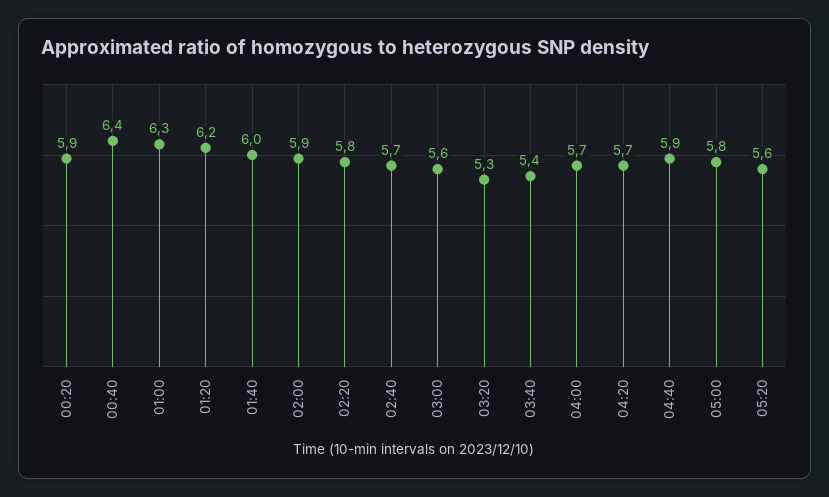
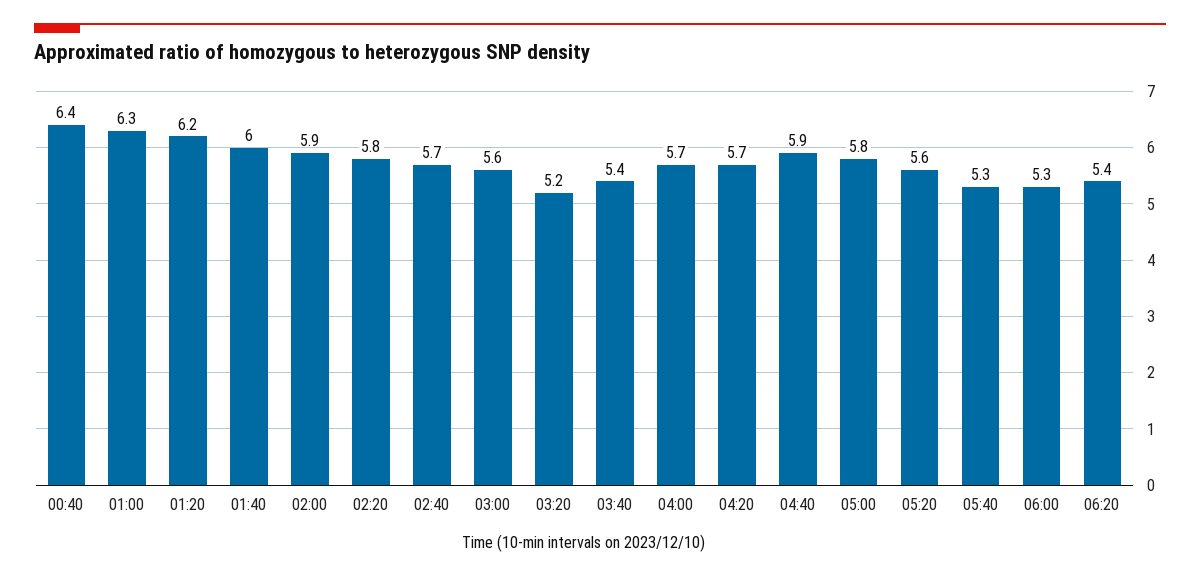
00:20: 5.9 -> none
03:20: 5.3 -> 5.2
05:40: none -> 5.3
06:00: none -> 5.3
06:20: none -> 5.4

